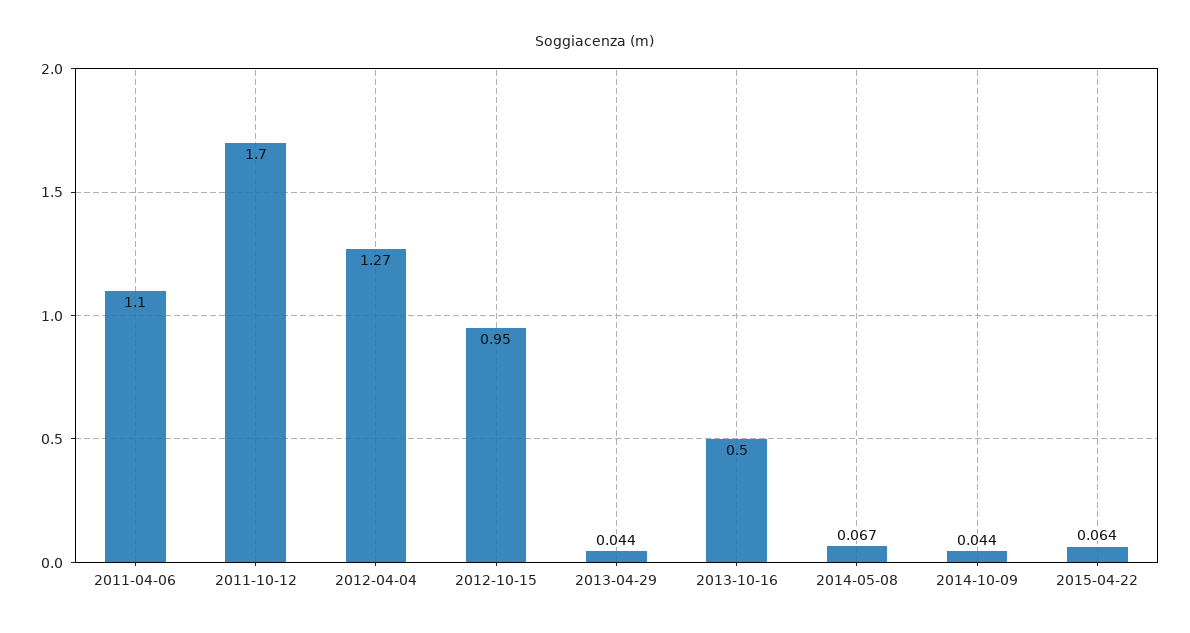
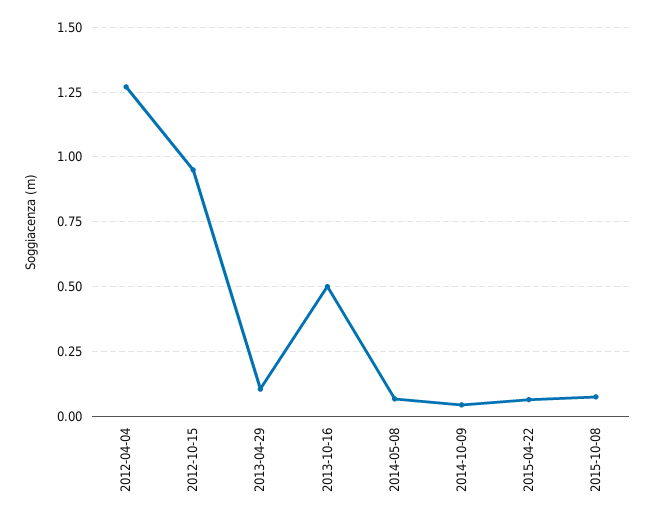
2011-04-06: 1.1 -> none
2011-10-12: 1.7 -> none
2013-04-29: 0.044 -> 0.1
2015-10-08: none -> 0.075

